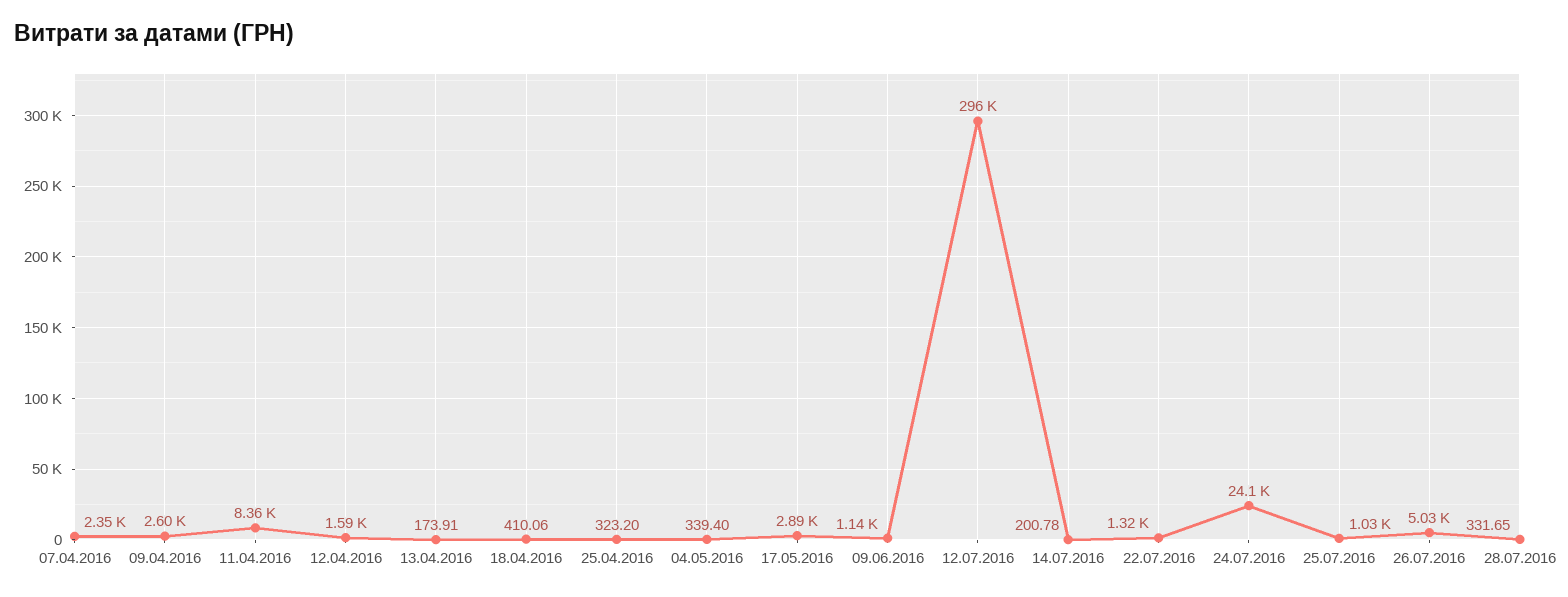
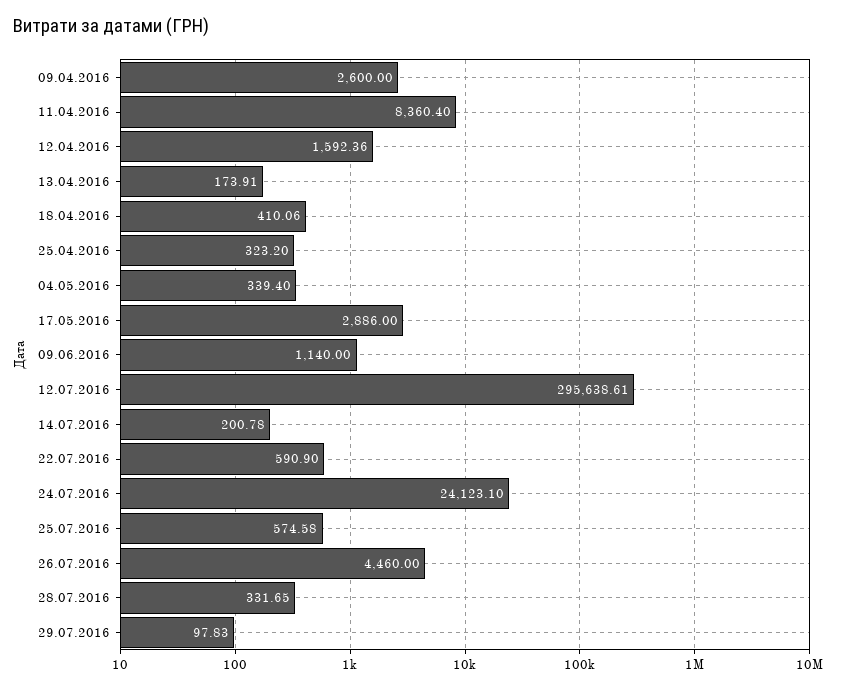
07.04.2016: 2350 -> none
22.07.2016: 1320 -> 590.9
25.07.2016: 1030 -> 574.58
26.07.2016: 5030 -> 4460
29.07.2016: none -> 97.83

